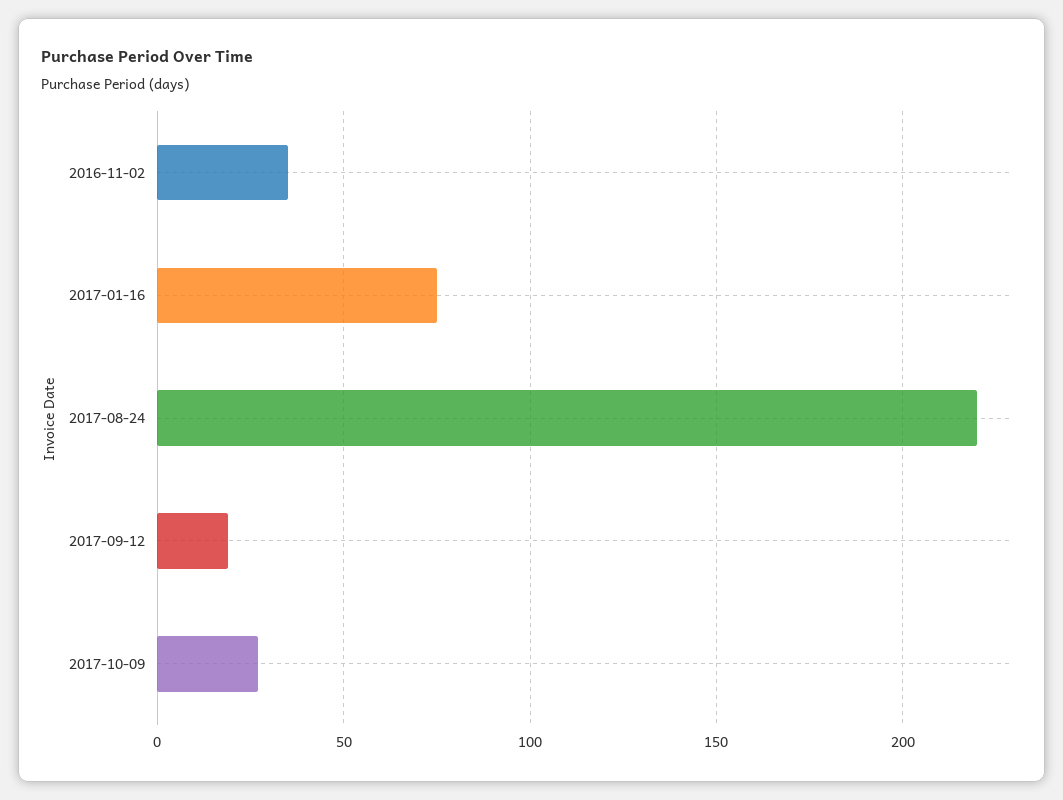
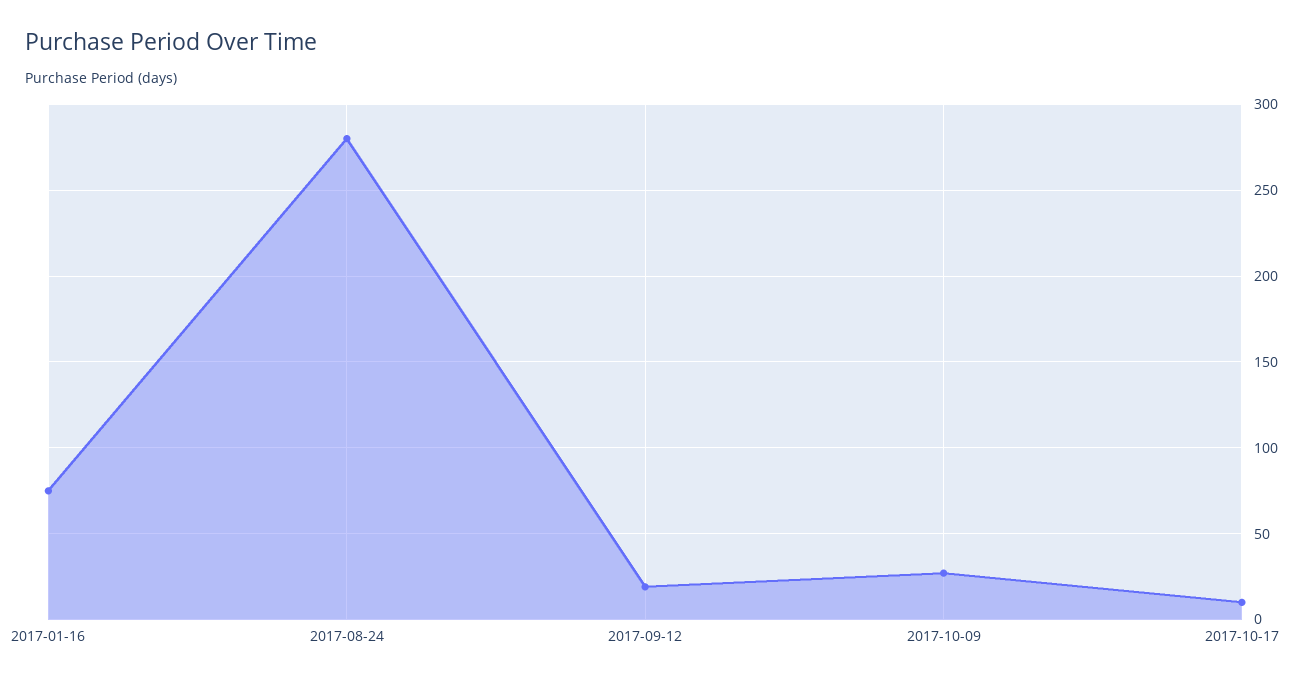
2016-11-02: 35 -> none
2017-08-24: 220 -> 280
2017-10-17: none -> 10

